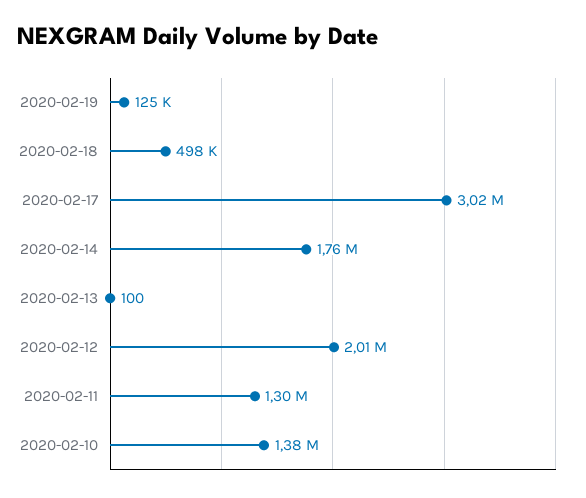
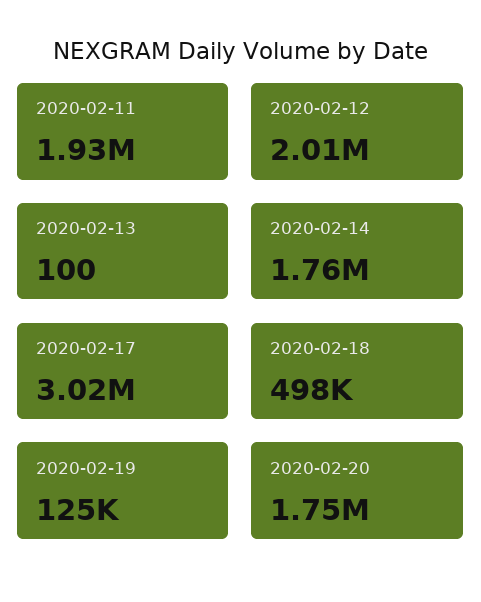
2020-02-11: 1300000 -> 1930000
2020-02-10: 1380000 -> none
2020-02-20: none -> 1750000

